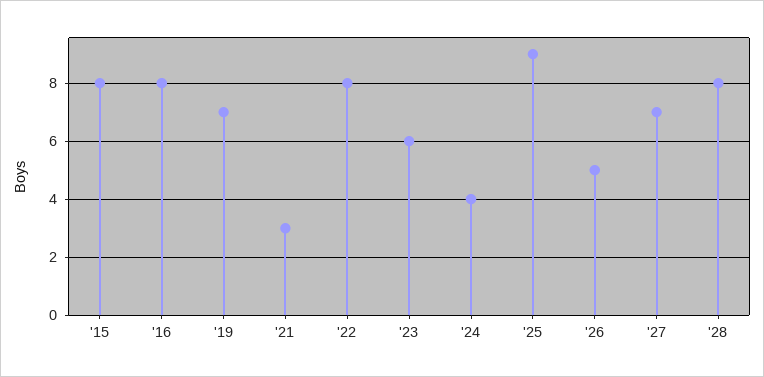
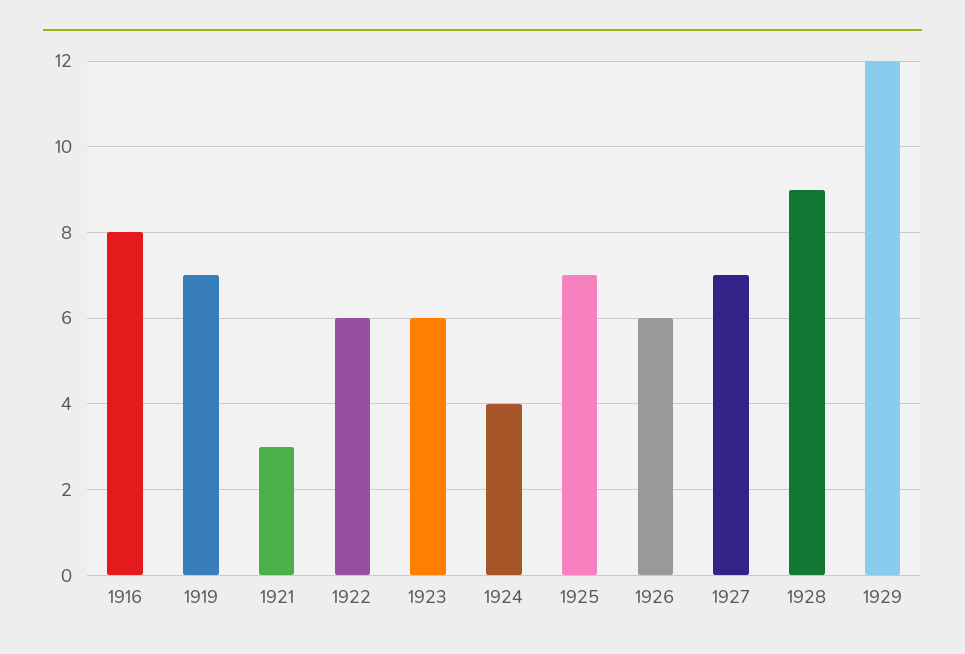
'15: 8 -> none
'22: 8 -> 6
'25: 9 -> 7
'26: 5 -> 6
'28: 8 -> 9
1929: none -> 12

